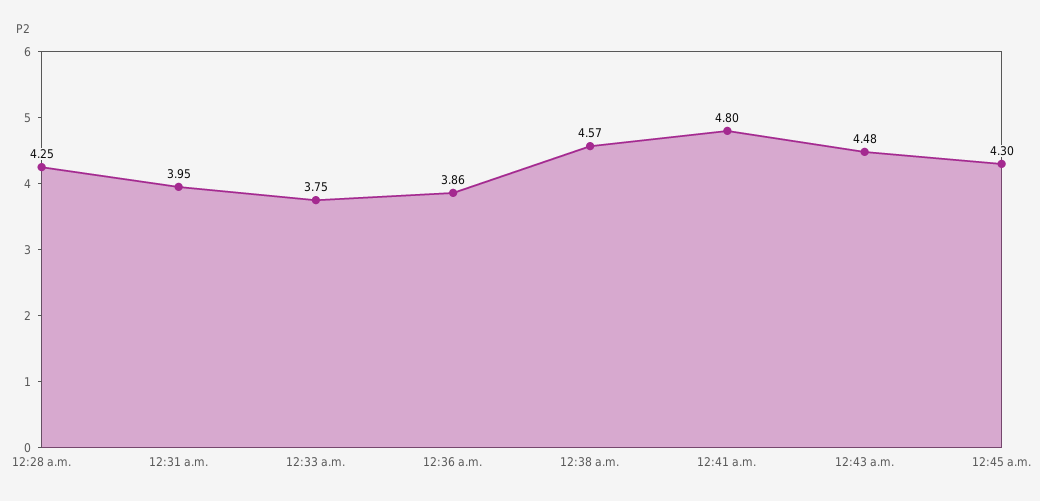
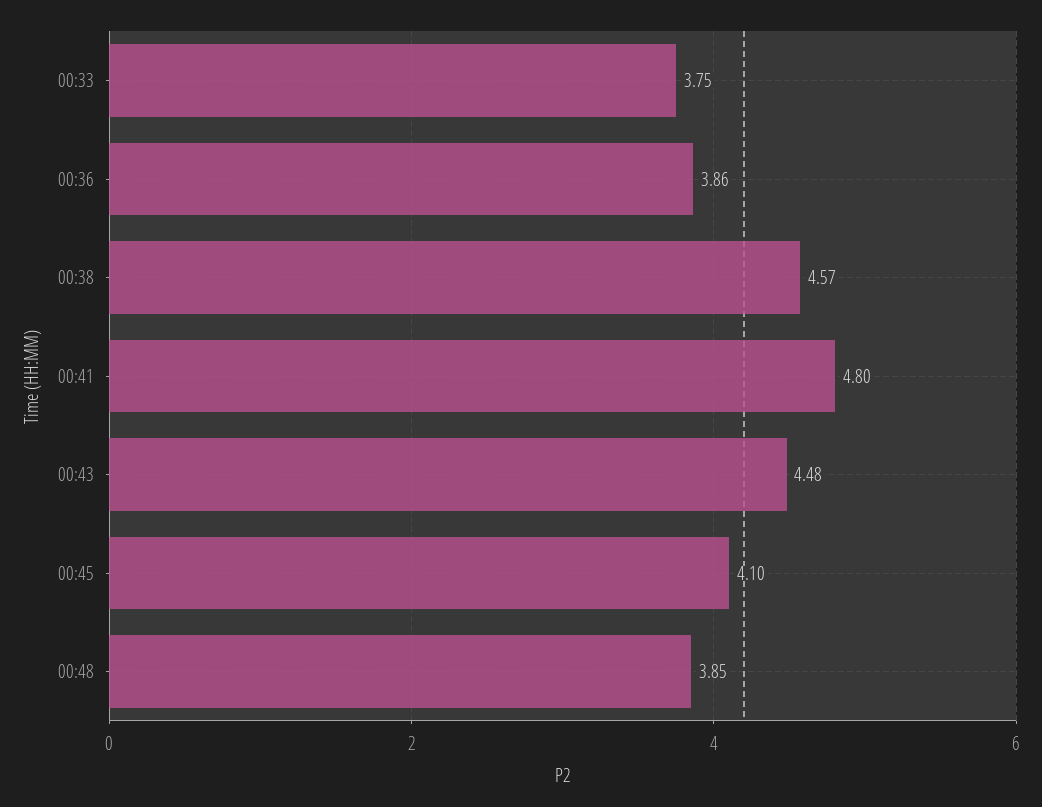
12:28 a.m.: 4.25 -> none
12:31 a.m.: 3.95 -> none
12:45 a.m.: 4.3 -> 4.1
00:48: none -> 3.85

